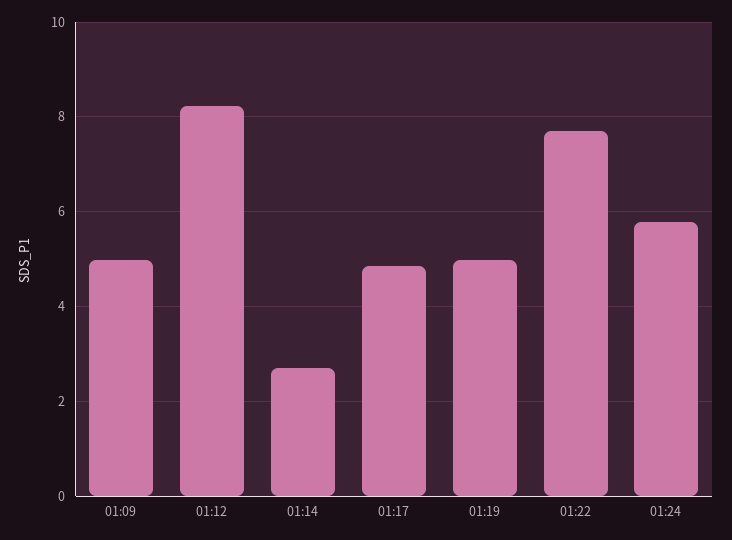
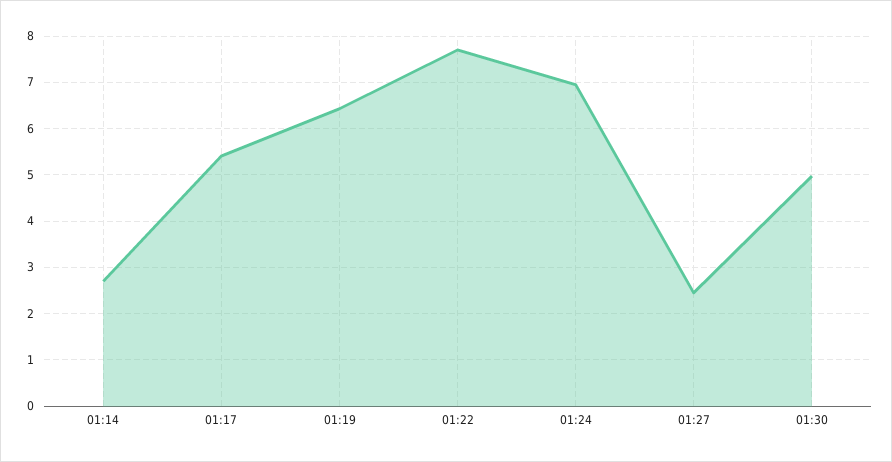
01:09: 5 -> none
01:12: 8.2 -> none
01:17: 4.8 -> 5.4
01:19: 5 -> 6.4
01:24: 5.8 -> 7
01:27: none -> 2.4
01:30: none -> 5

